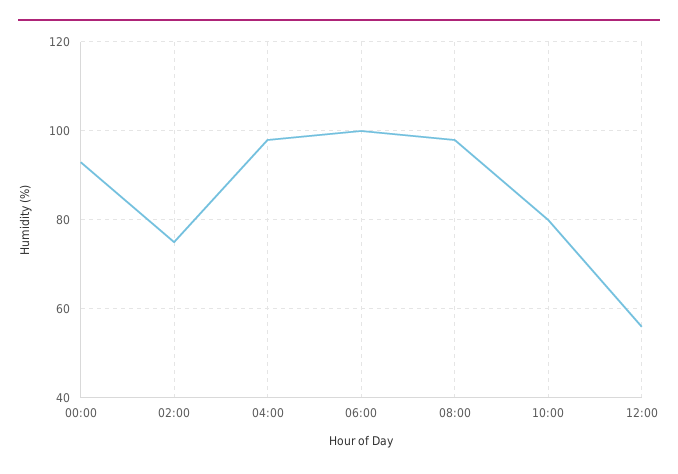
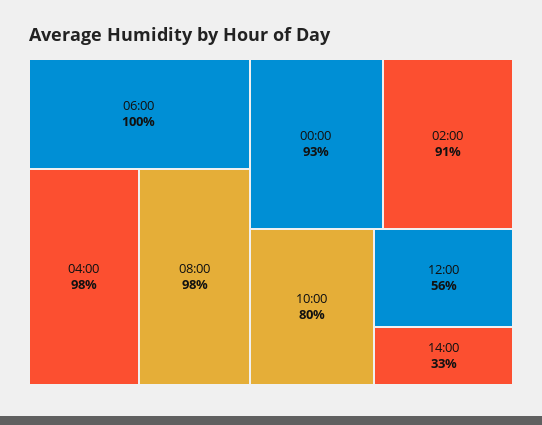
02:00: 75 -> 91
14:00: none -> 33

